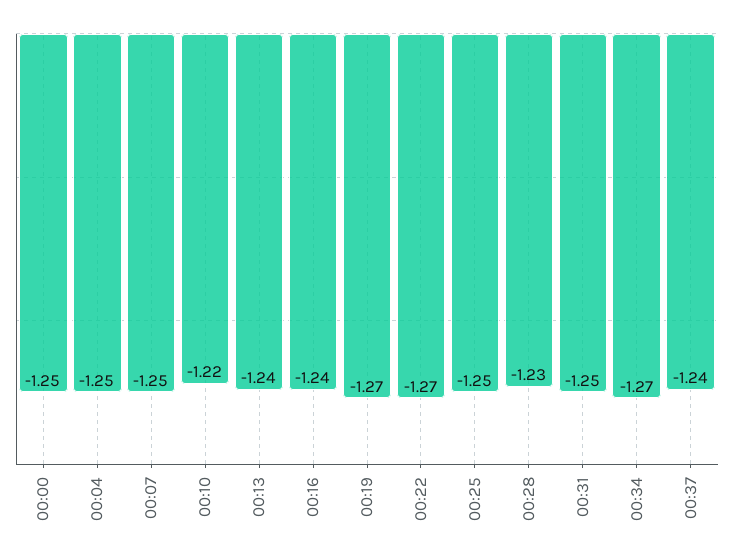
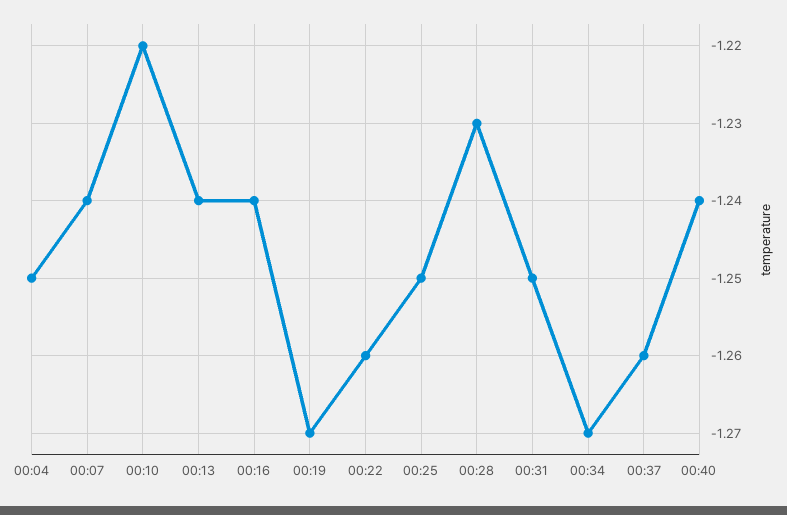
00:00: -1.25 -> none
00:07: -1.25 -> -1.24
00:22: -1.27 -> -1.26
00:37: -1.24 -> -1.26
00:40: none -> -1.24

